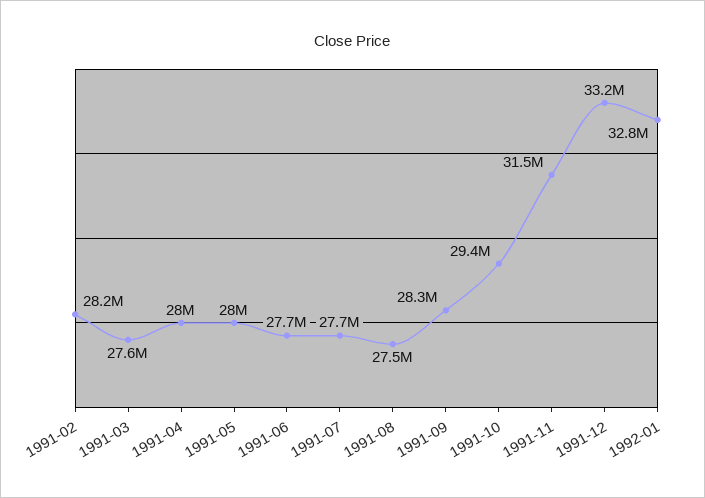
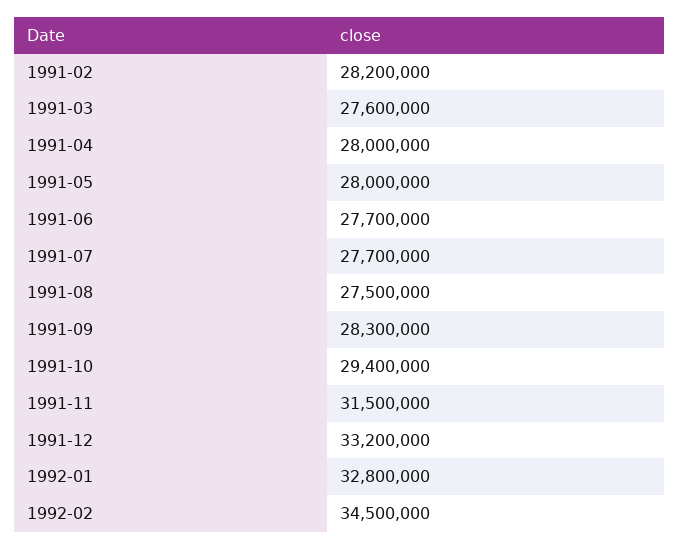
1992-02: none -> 34500000

